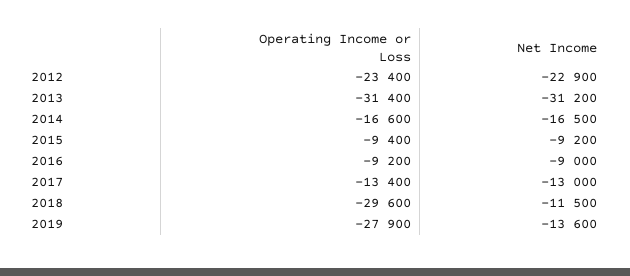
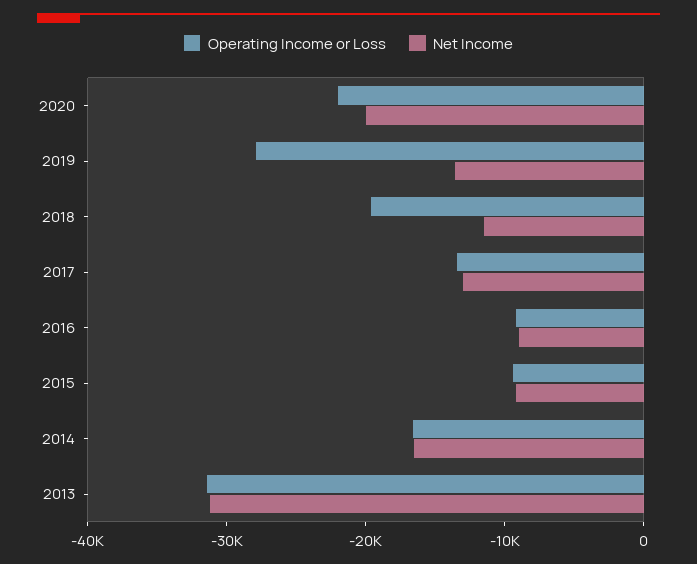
Operating Income or Loss, 2012: -23400 -> none
Net Income, 2012: -22900 -> none
Operating Income or Loss, 2018: -29600 -> -20000
Operating Income or Loss, 2020: none -> -22000
Net Income, 2020: none -> -20000

